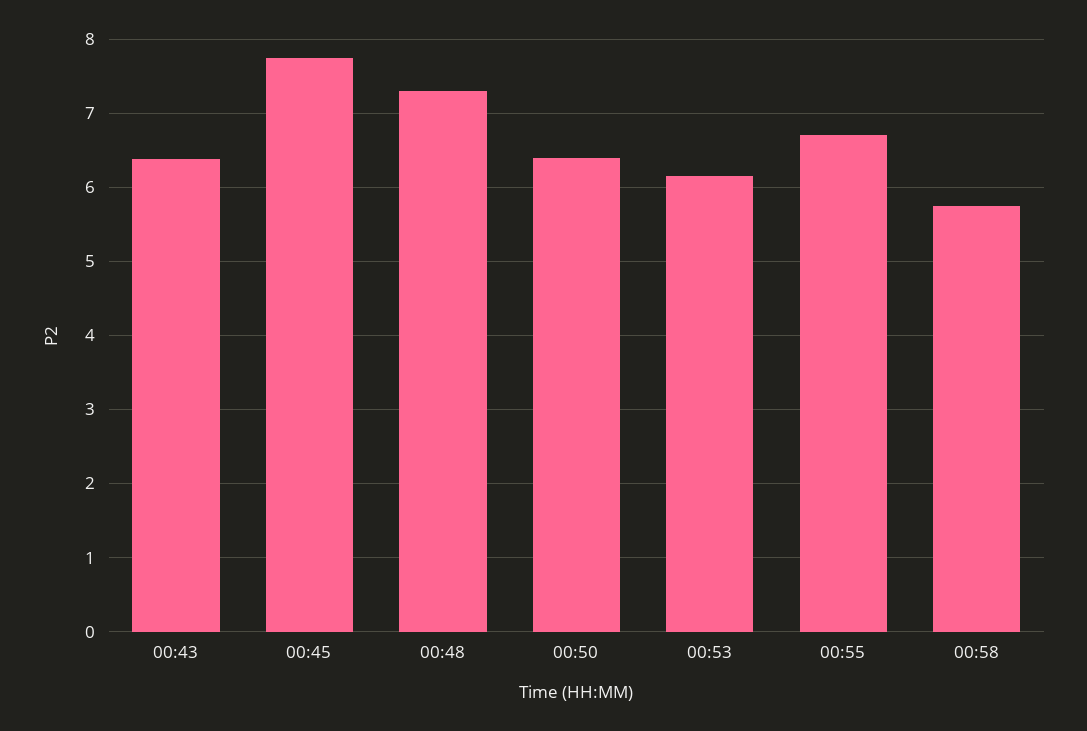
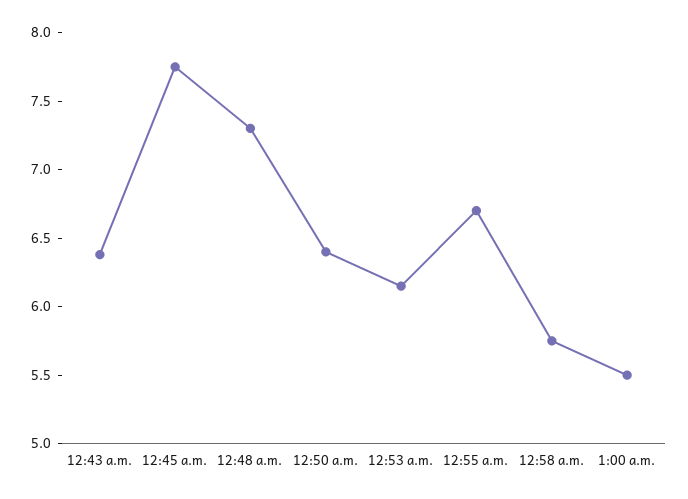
1:00 a.m.: none -> 5.5

